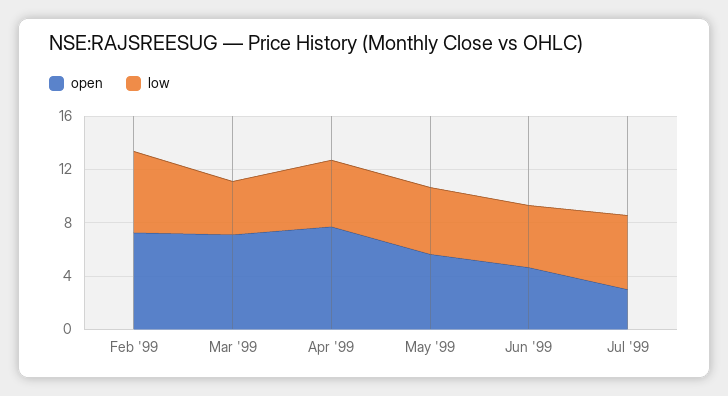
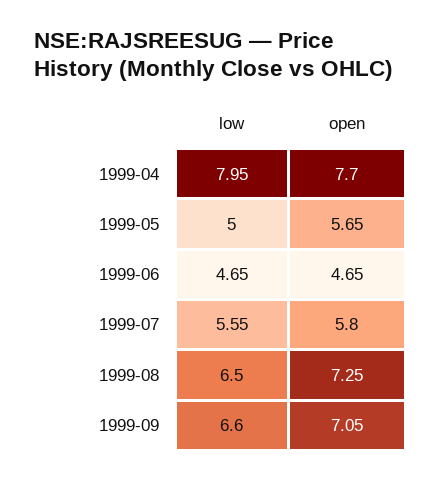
open, Feb '99: 7 -> none
low, Feb '99: 6 -> none
open, Mar '99: 7 -> none
low, Mar '99: 4 -> none
low, Apr '99: 5 -> 7.95
open, Jul '99: 3 -> 5.8
low, 1999-08: none -> 6.5
open, 1999-08: none -> 7.25
low, 1999-09: none -> 6.6
open, 1999-09: none -> 7.05

